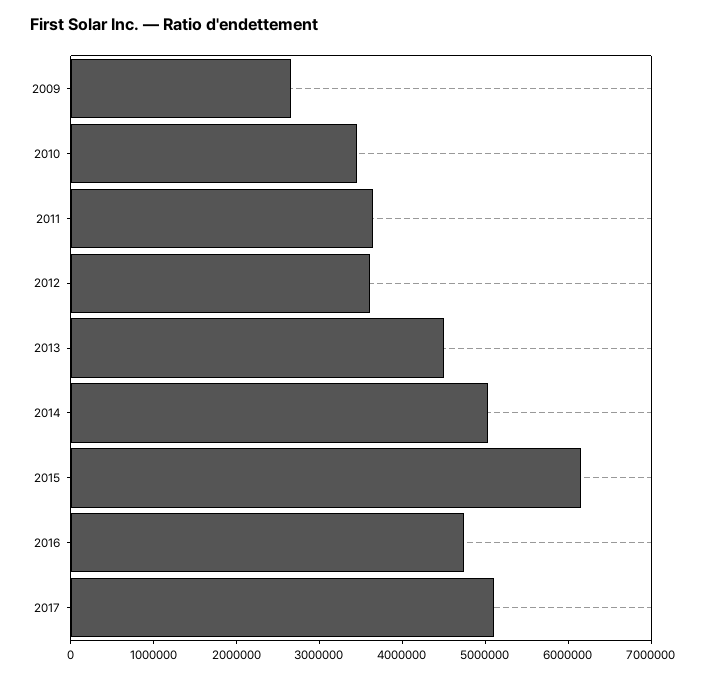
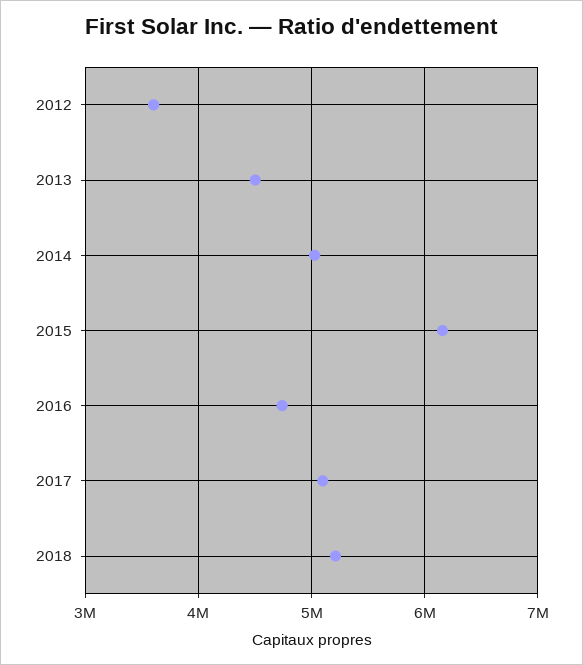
2009: 2600000 -> none
2010: 3400000 -> none
2011: 3600000 -> none
2018: none -> 5200000

